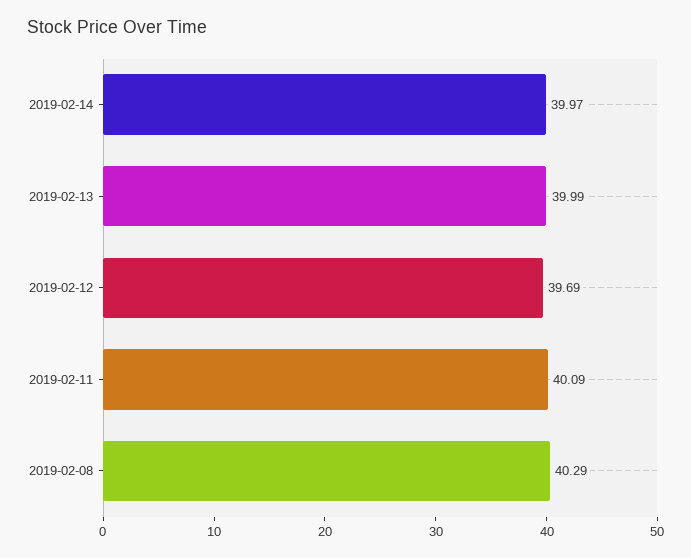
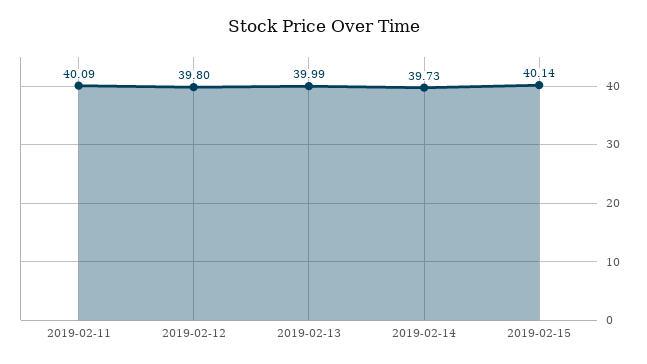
2019-02-14: 39.97 -> 39.73
2019-02-12: 39.69 -> 39.8
2019-02-08: 40.29 -> none
2019-02-15: none -> 40.14

